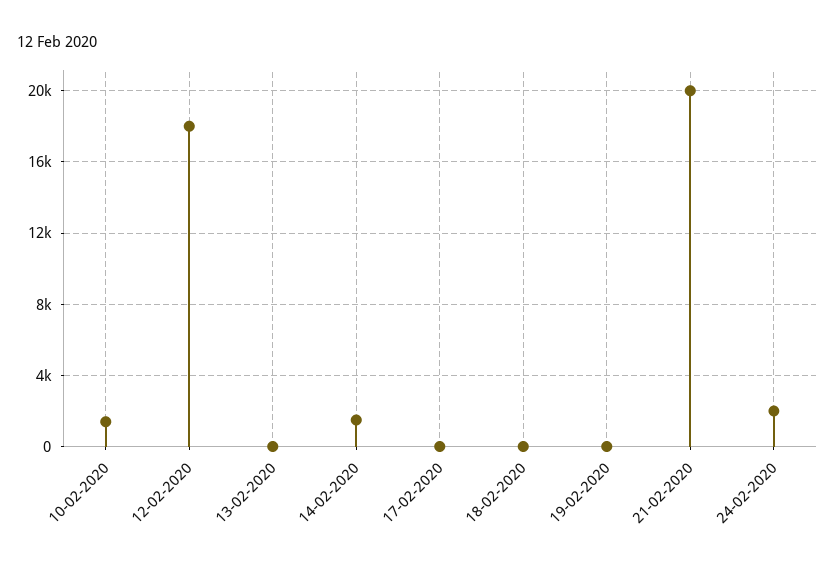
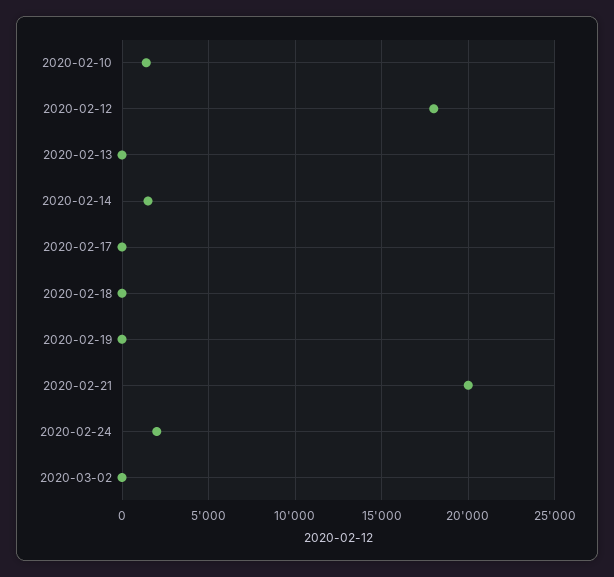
2020-03-02: none -> 0

